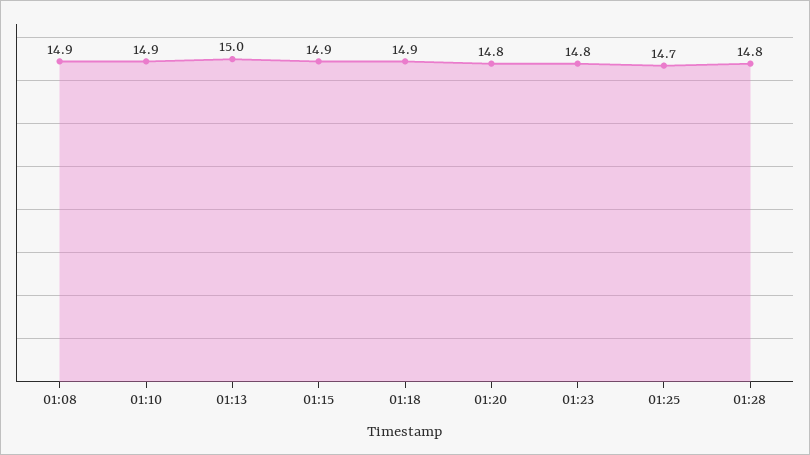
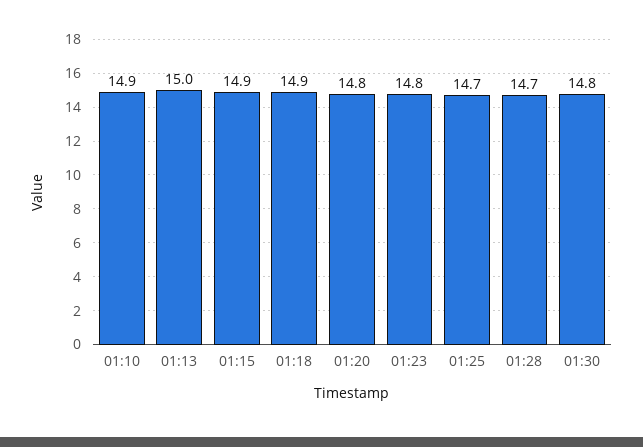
01:08: 14.9 -> none
01:28: 14.8 -> 14.7
01:30: none -> 14.8

